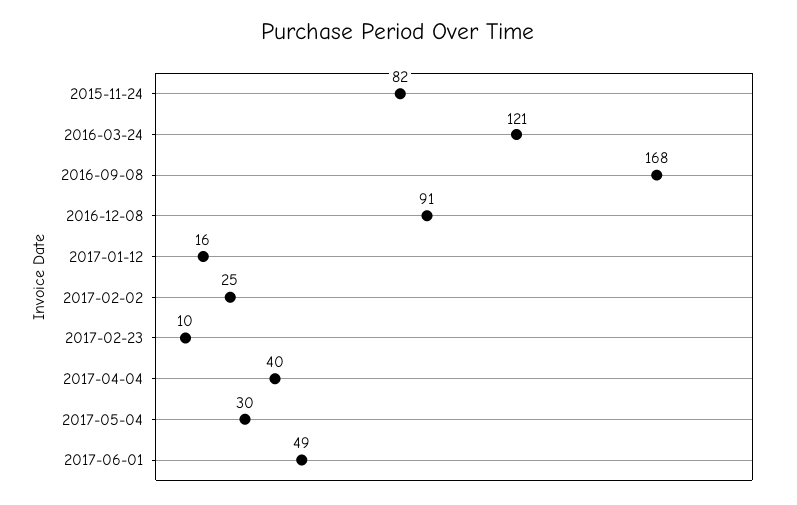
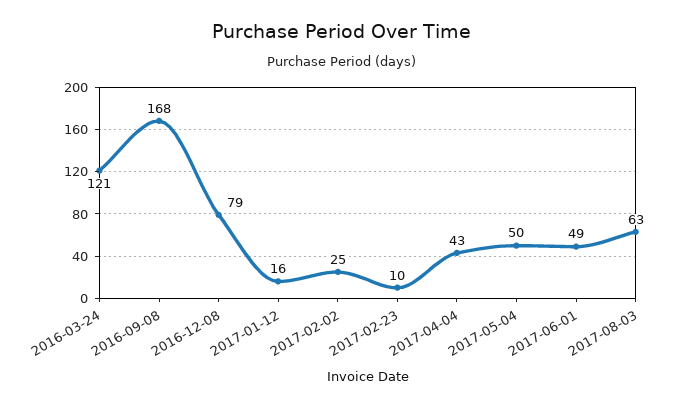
2015-11-24: 82 -> none
2016-12-08: 91 -> 79
2017-04-04: 40 -> 43
2017-05-04: 30 -> 50
2017-08-03: none -> 63

